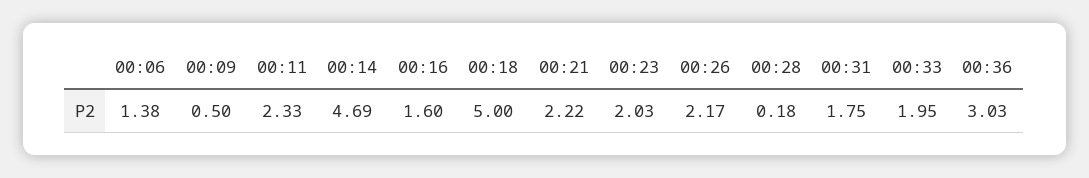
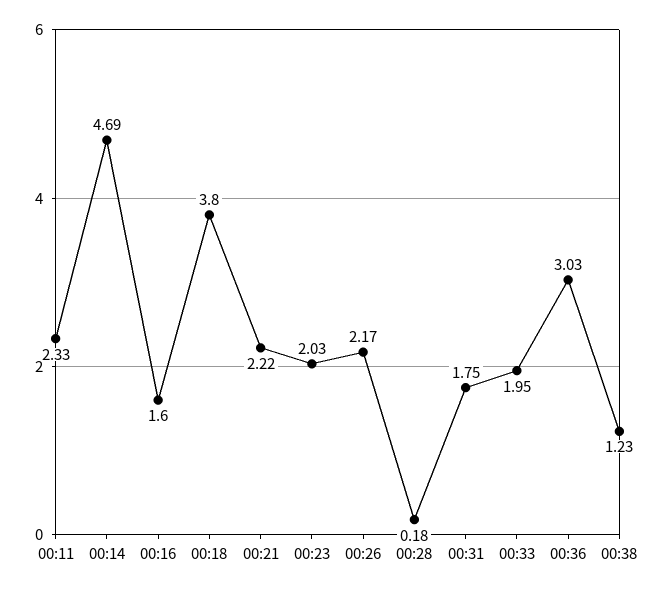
00:06: 1.38 -> none
00:09: 0.5 -> none
00:18: 5 -> 3.8
00:38: none -> 1.23

